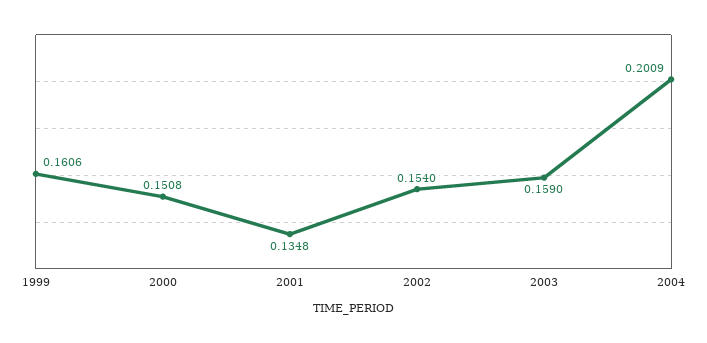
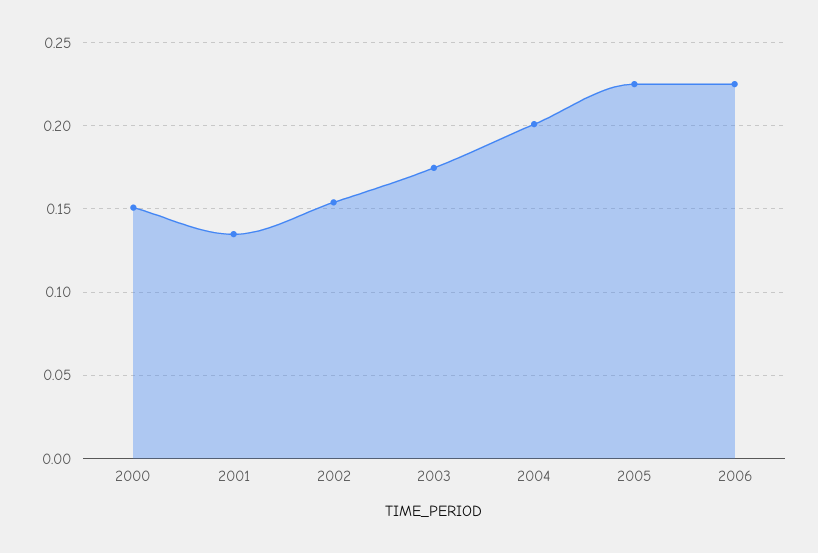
1999: 0.1606 -> none
2003: 0.159 -> 0.175
2005: none -> 0.225
2006: none -> 0.225

